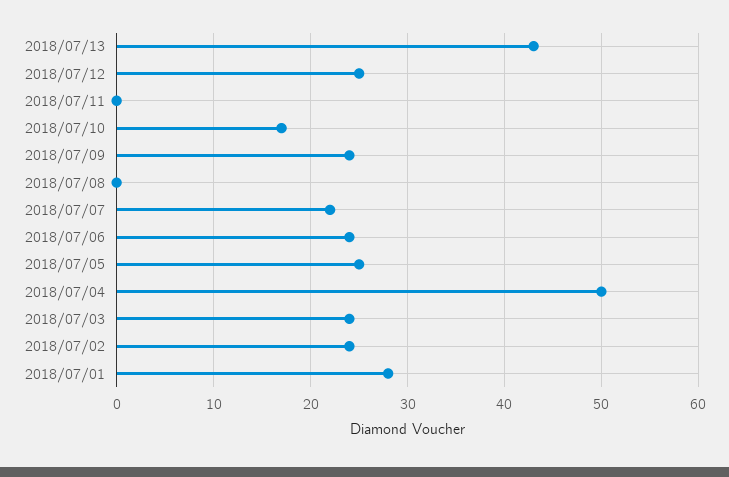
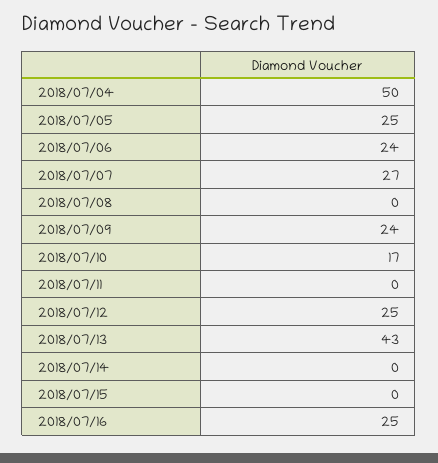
2018/07/07: 22 -> 27
2018/07/03: 24 -> none
2018/07/02: 24 -> none
2018/07/01: 28 -> none
2018/07/14: none -> 0
2018/07/15: none -> 0
2018/07/16: none -> 25

